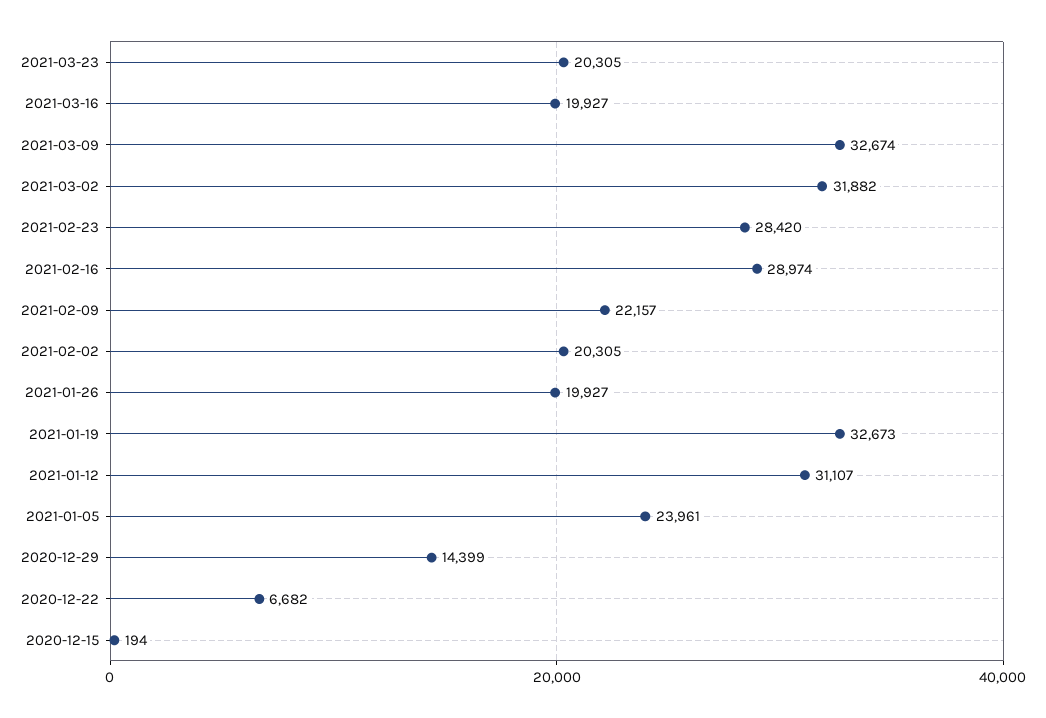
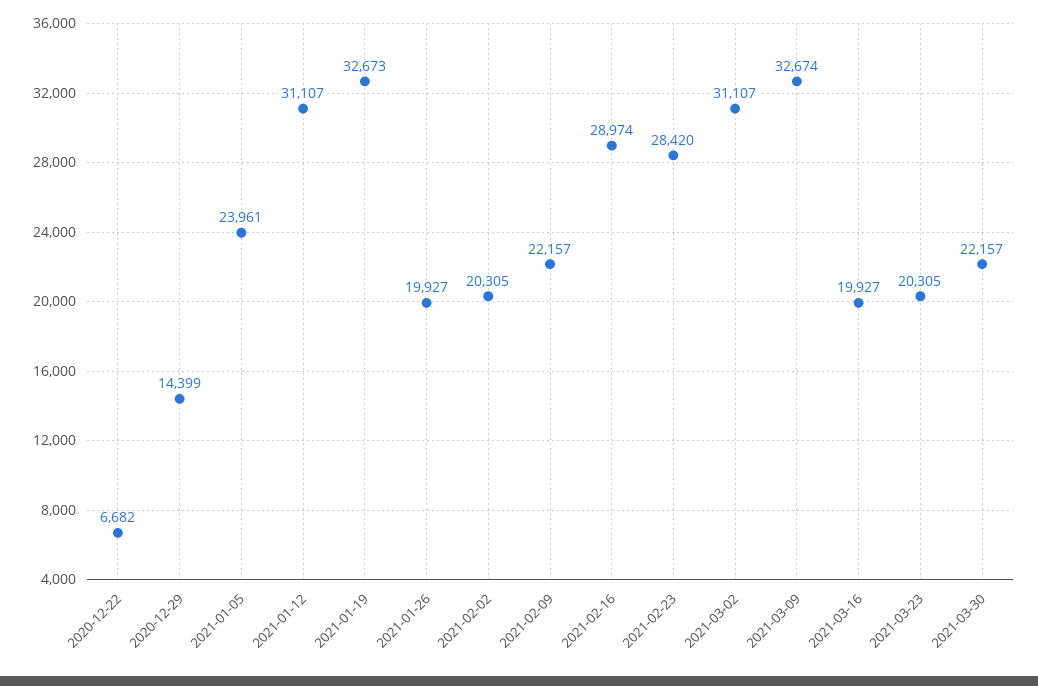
2021-03-02: 31882 -> 31107
2020-12-15: 194 -> none
2021-03-30: none -> 22157

